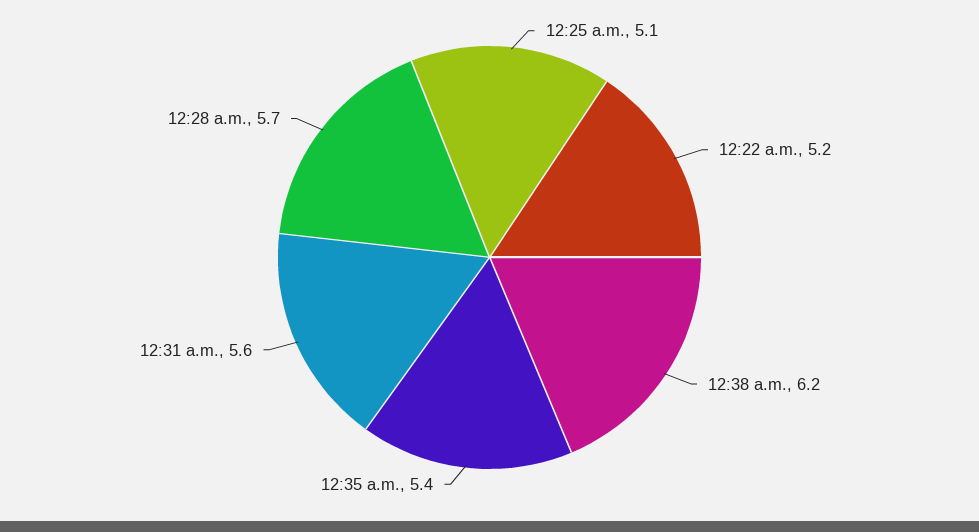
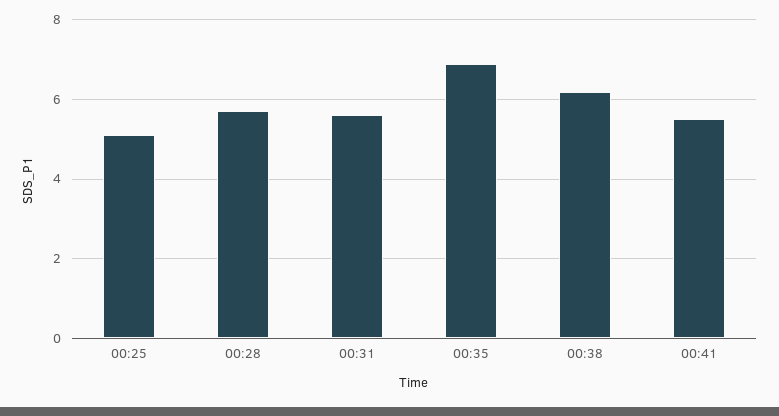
12:22 a.m.: 5.2 -> none
12:35 a.m.: 5.4 -> 7
00:41: none -> 5.5

